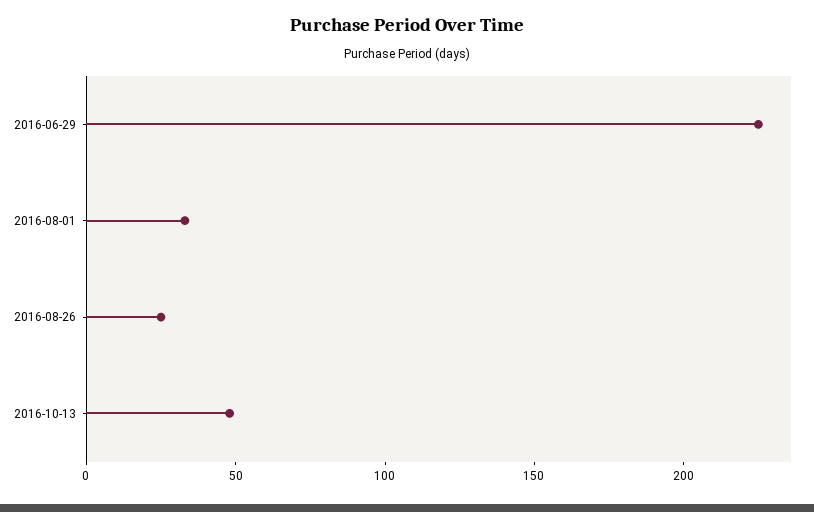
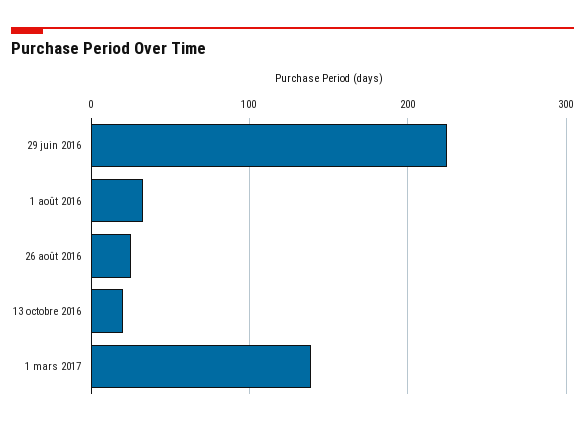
2016-10-13: 50 -> 20
1 mars 2017: none -> 140

